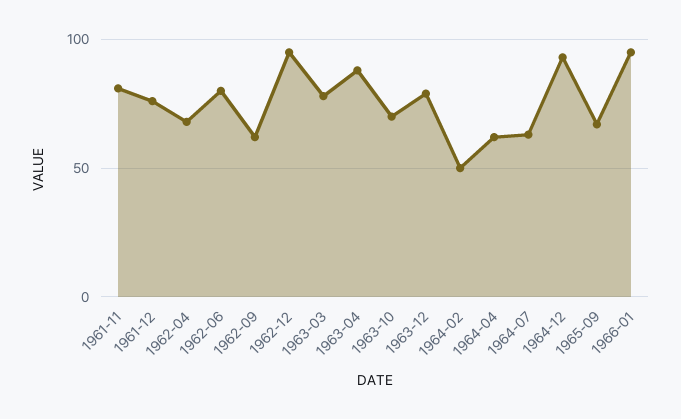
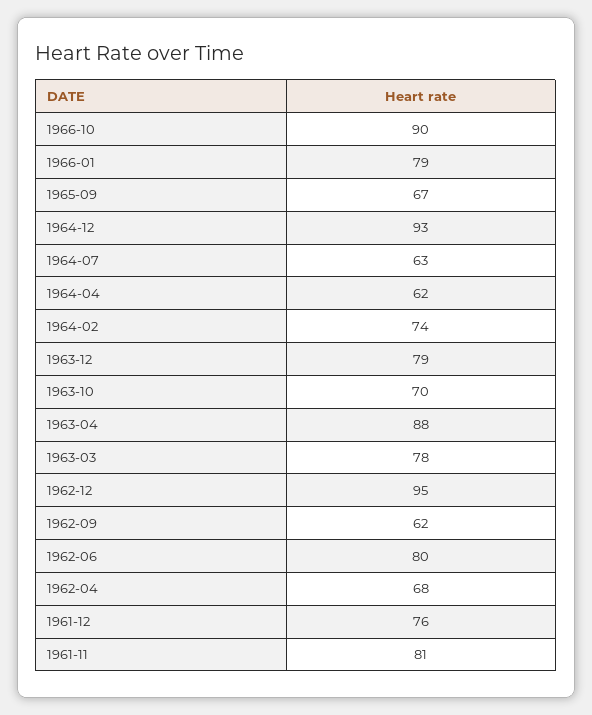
1964-02: 50 -> 74
1966-01: 95 -> 79
1966-10: none -> 90

